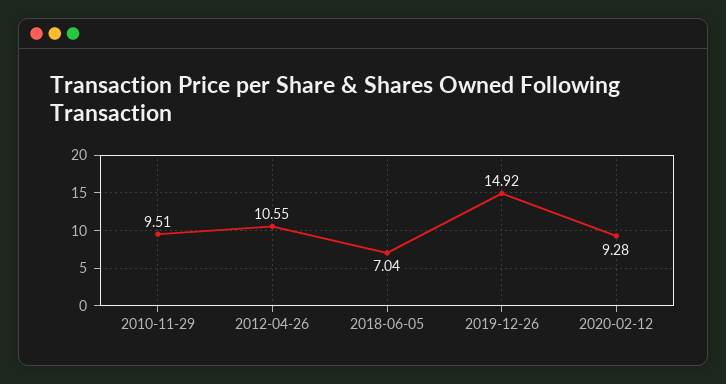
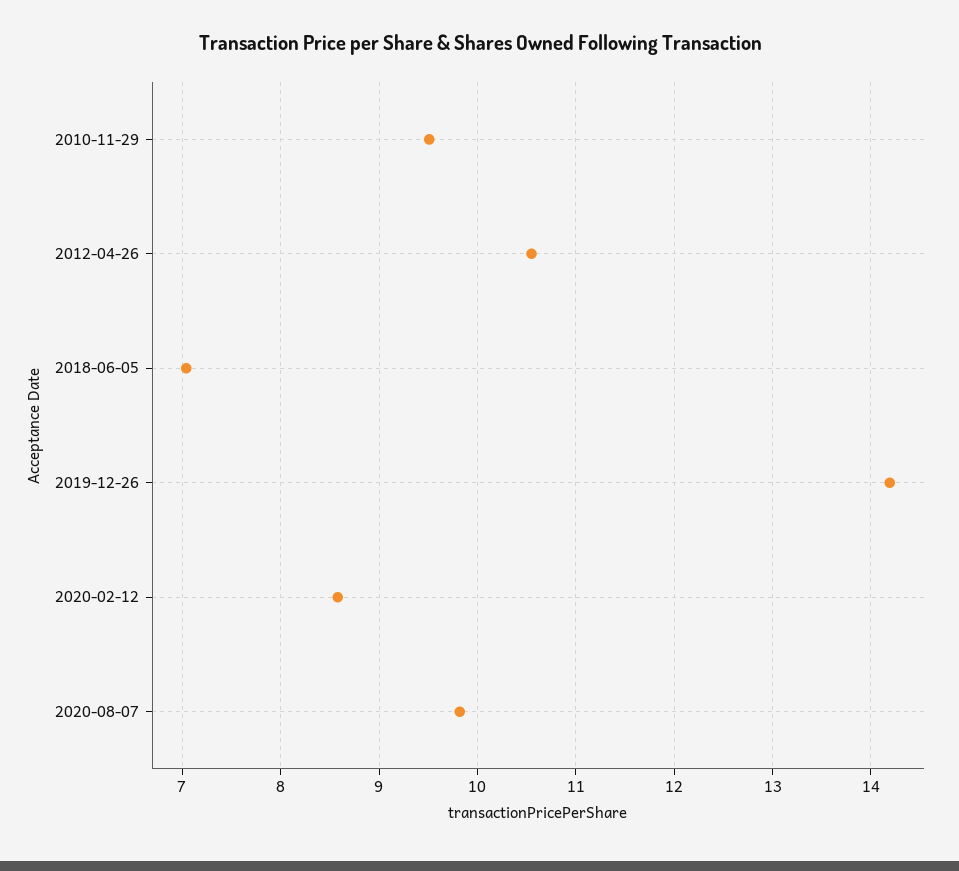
2019-12-26: 14.92 -> 14.2
2020-02-12: 9.28 -> 8.6
2020-08-07: none -> 9.8

